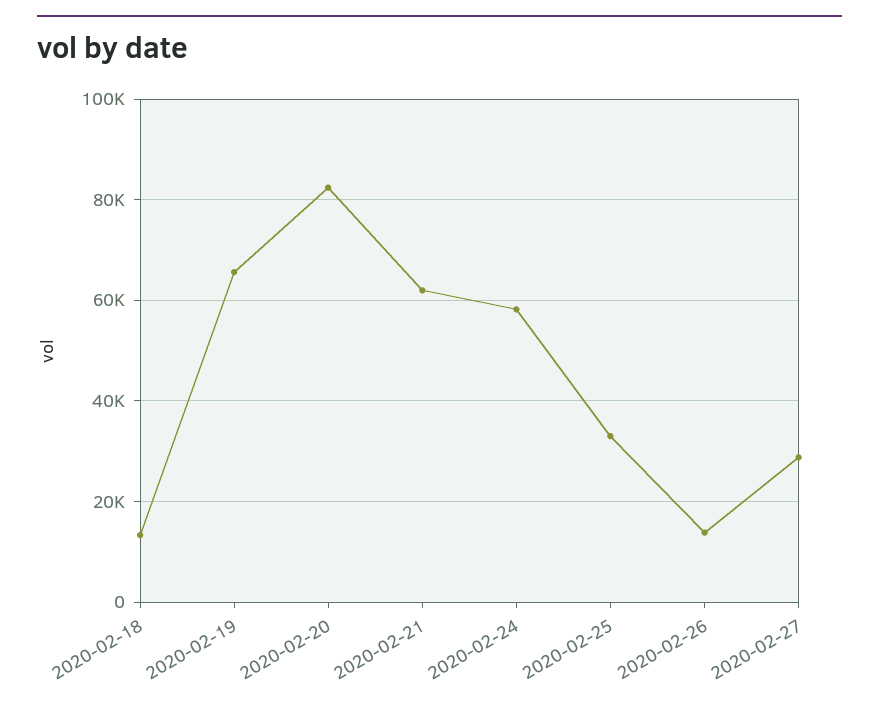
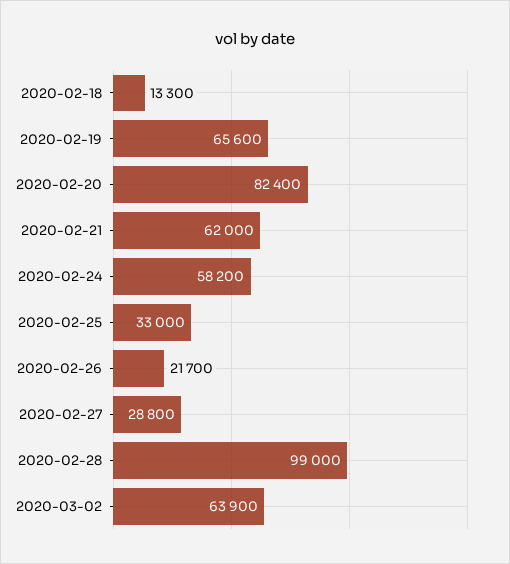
2020-02-26: 14000 -> 21700
2020-02-28: none -> 99000
2020-03-02: none -> 63900

